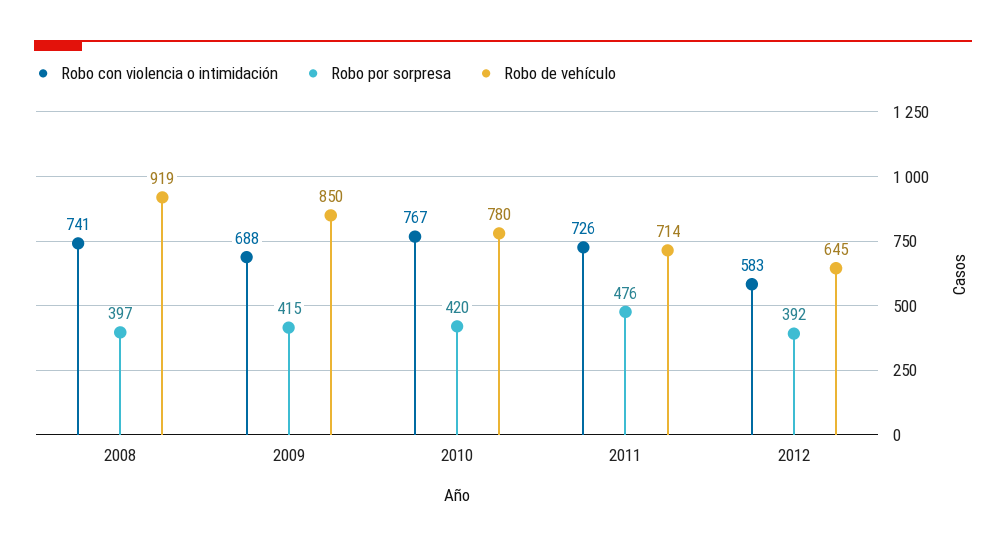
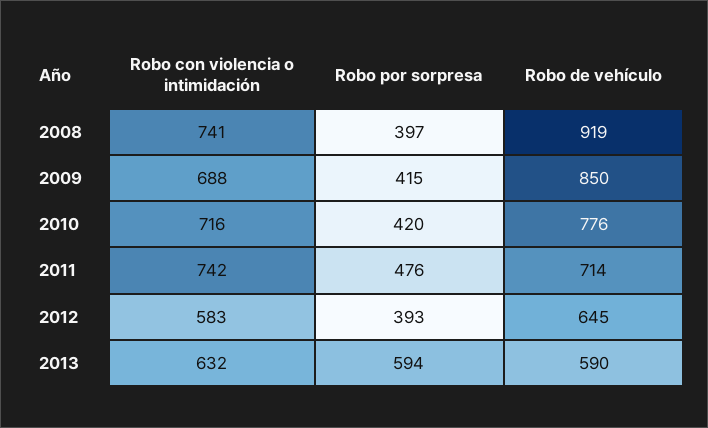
Robo con violencia o intimidación, 2010: 767 -> 716
Robo de vehículo, 2010: 780 -> 776
Robo con violencia o intimidación, 2011: 726 -> 742
Robo por sorpresa, 2012: 392 -> 393
Robo con violencia o intimidación, 2013: none -> 632
Robo por sorpresa, 2013: none -> 594
Robo de vehículo, 2013: none -> 590

